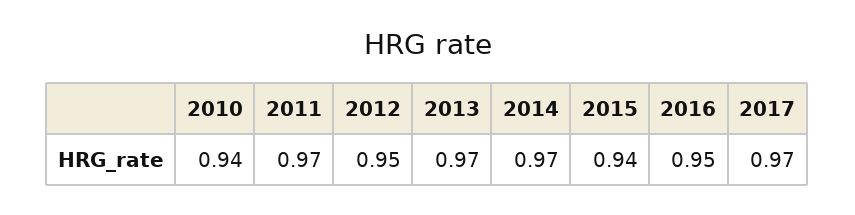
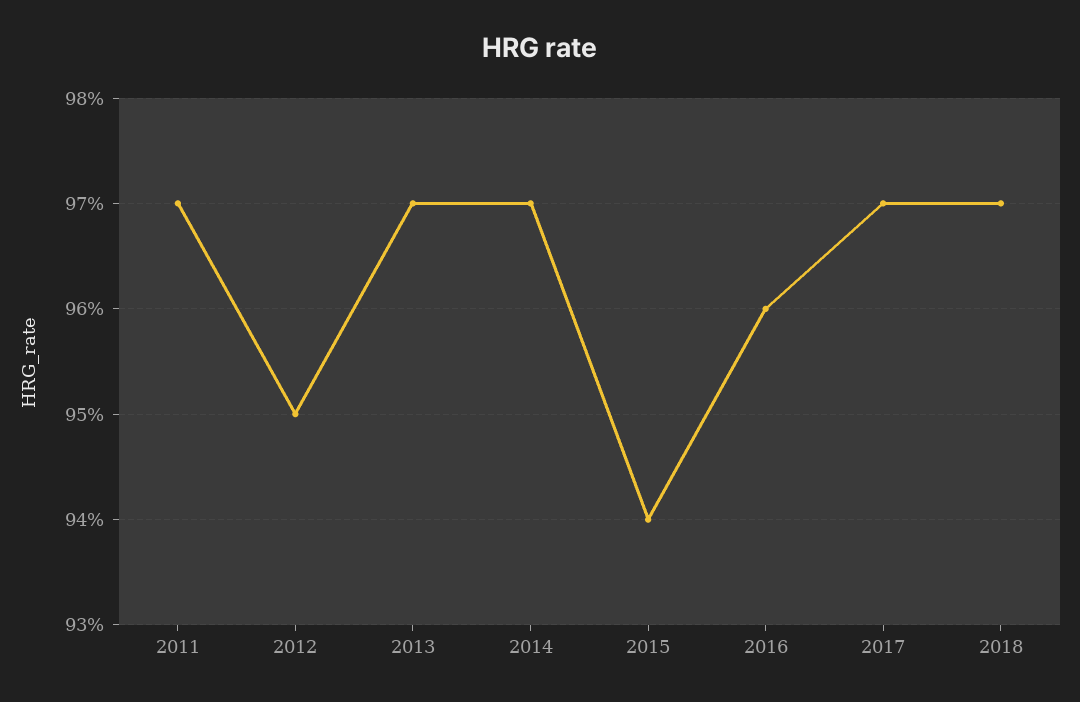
2010: 0.94 -> none
2016: 0.95 -> 0.96
2018: none -> 0.97

